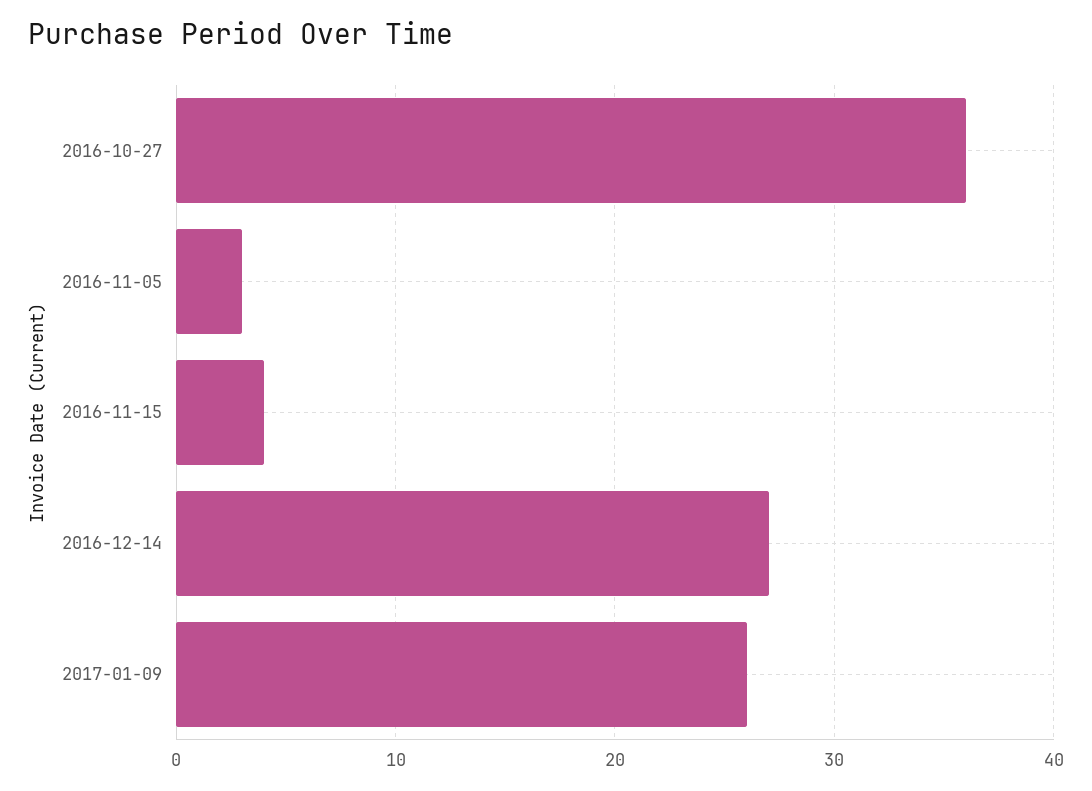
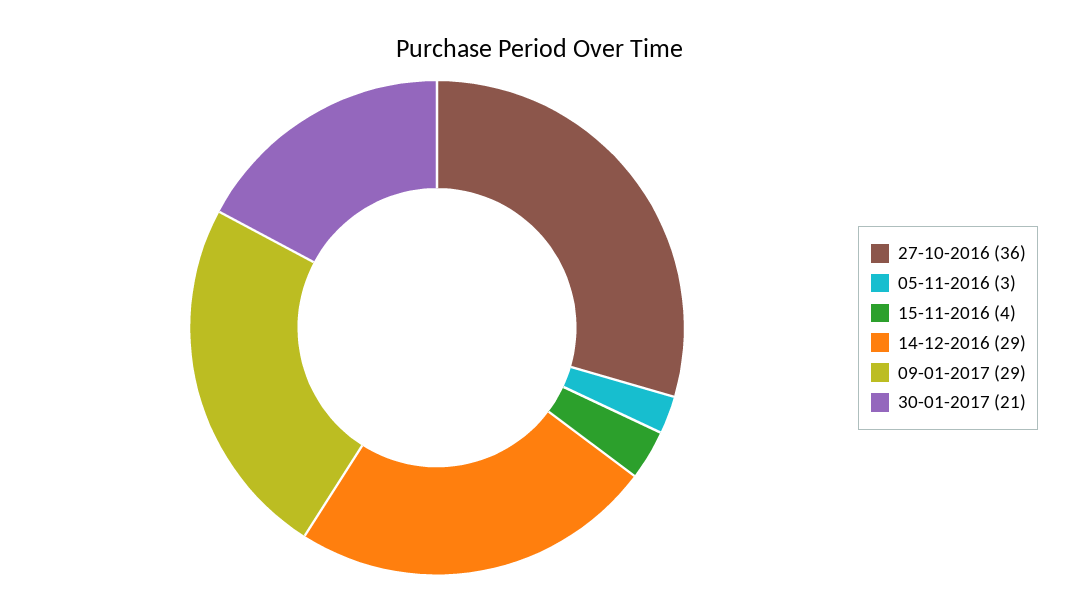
2016-12-14: 27 -> 29
2017-01-09: 26 -> 29
30-01-2017: none -> 21

